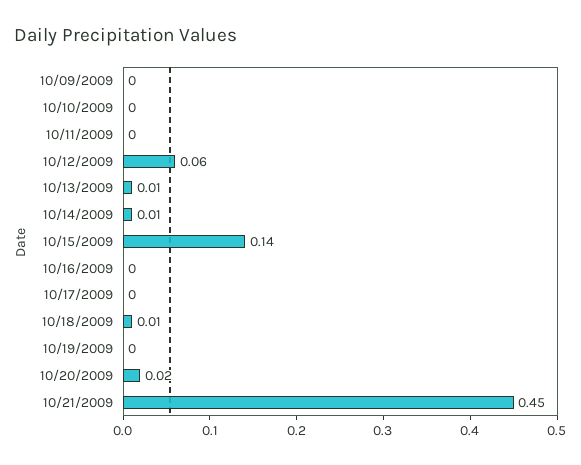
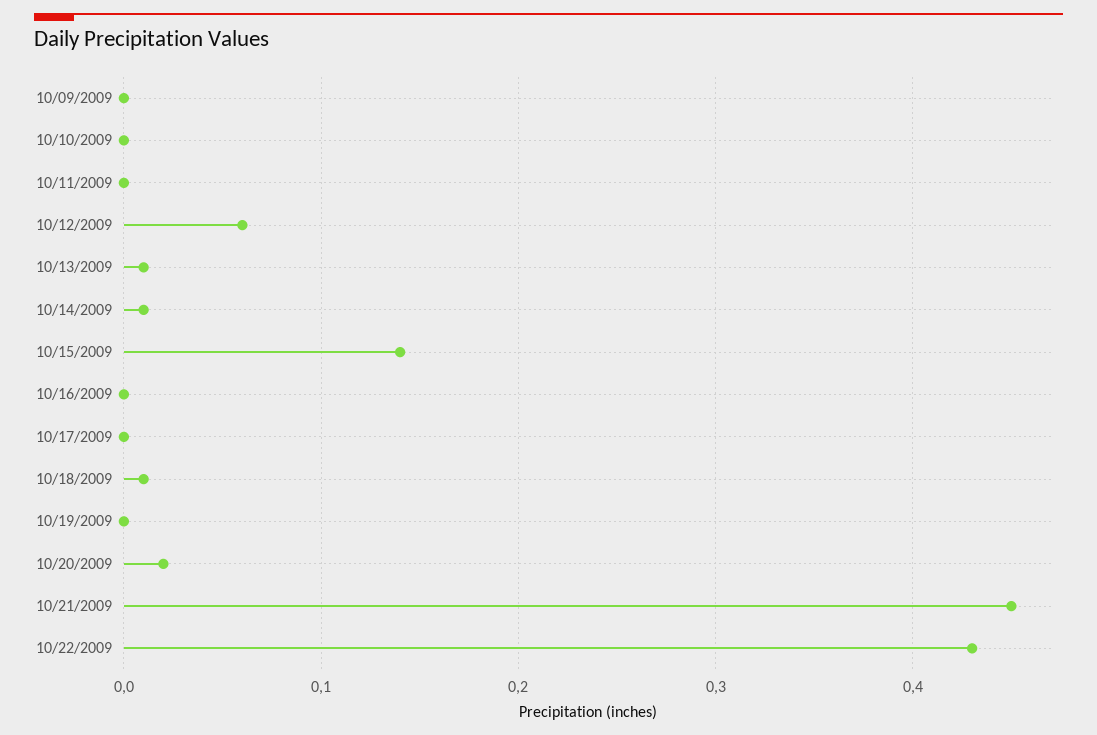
10/22/2009: none -> 0.43

